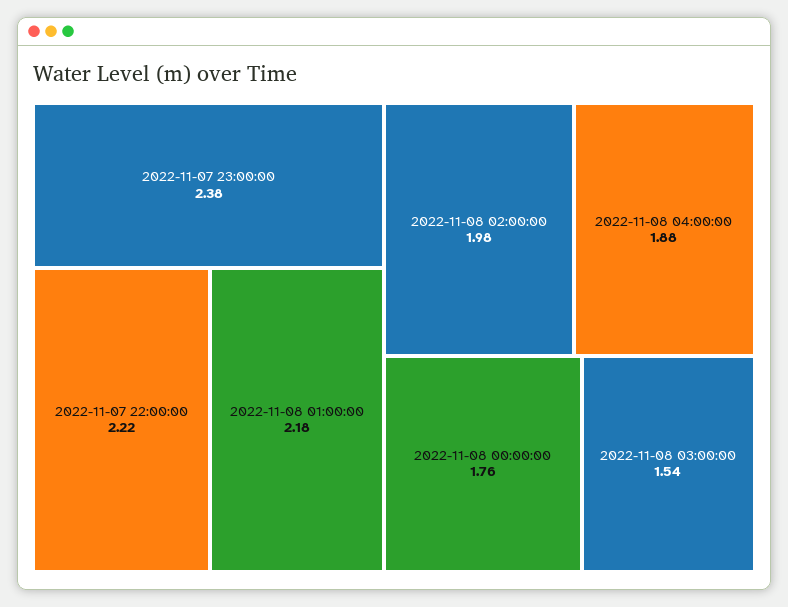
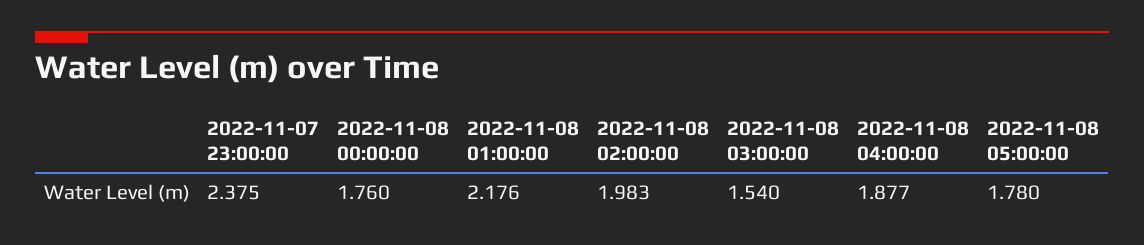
2022-11-07 22:00:00: 2.22 -> none
2022-11-08 05:00:00: none -> 1.78

